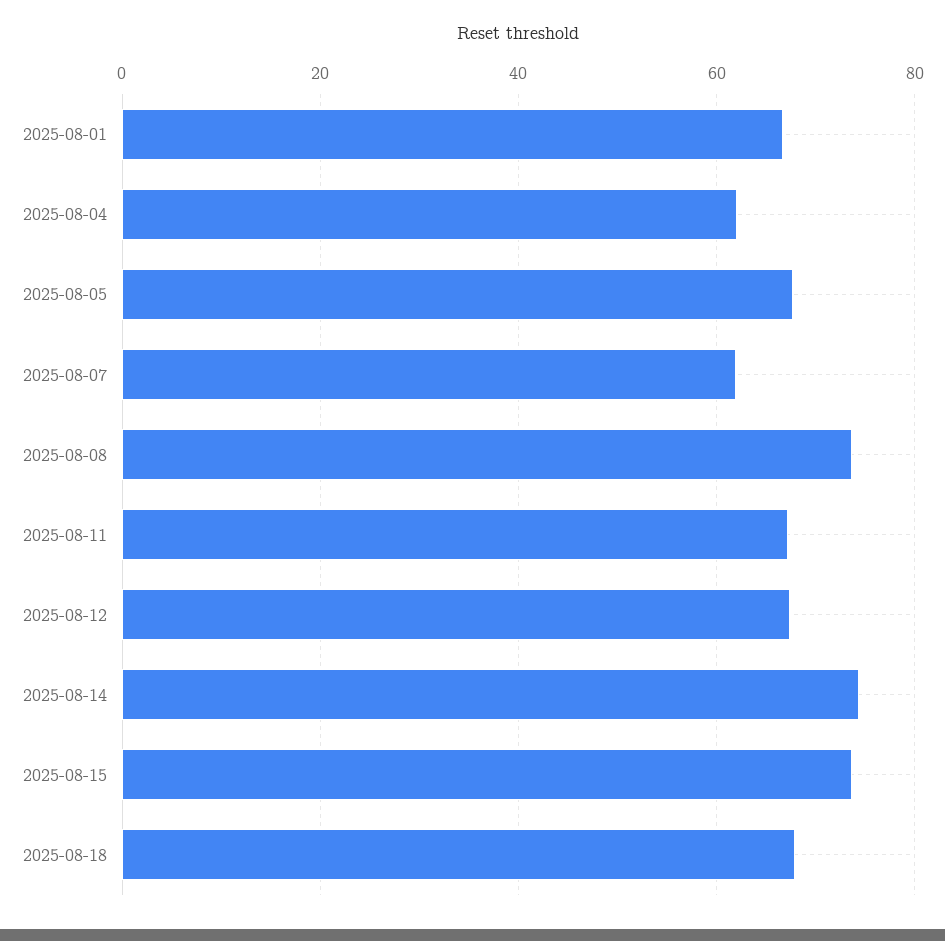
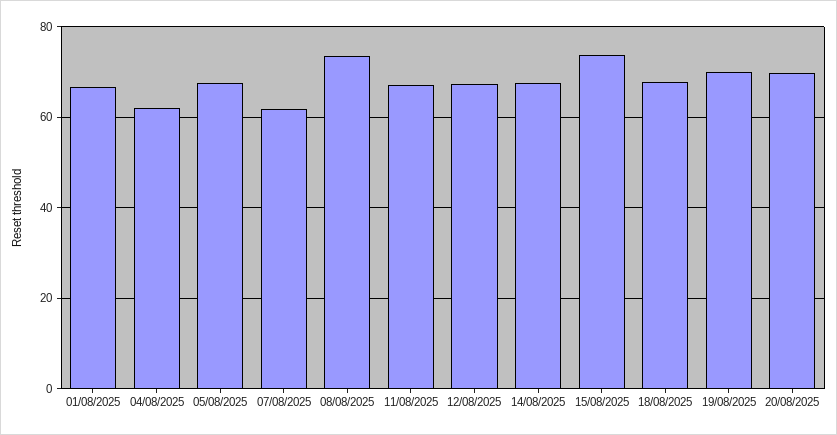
2025-08-14: 74 -> 68
19/08/2025: none -> 70
20/08/2025: none -> 70

